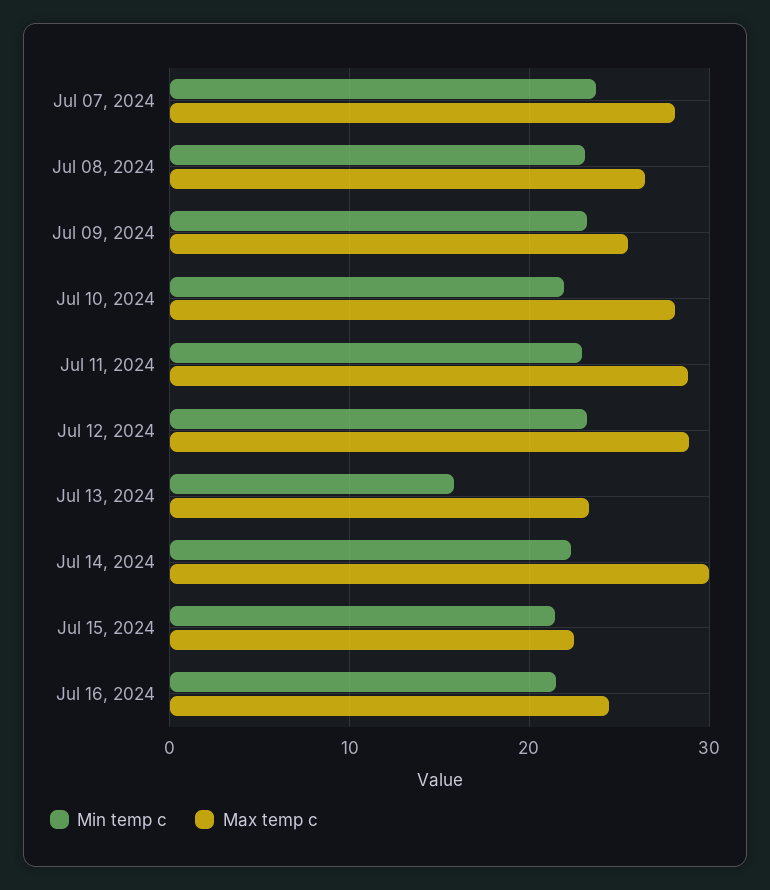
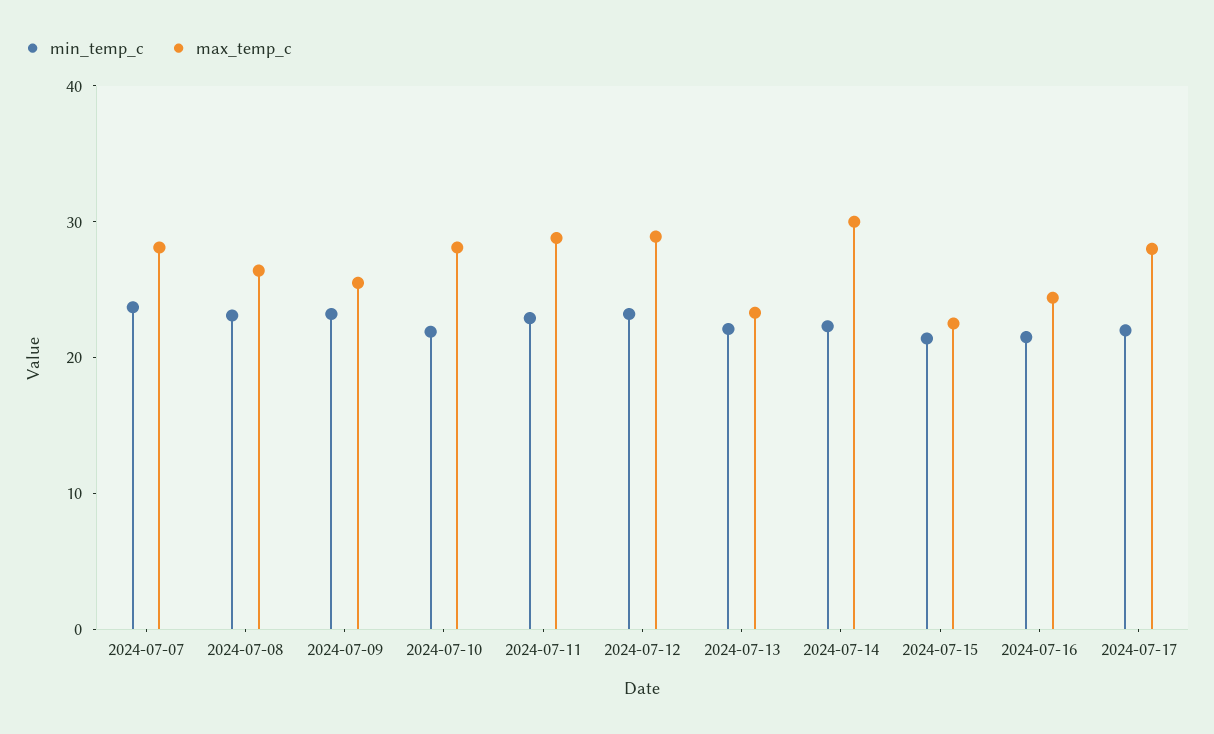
Min temp c, Jul 13, 2024: 16 -> 22
Min temp c, 2024-07-17: none -> 22
Max temp c, 2024-07-17: none -> 28

